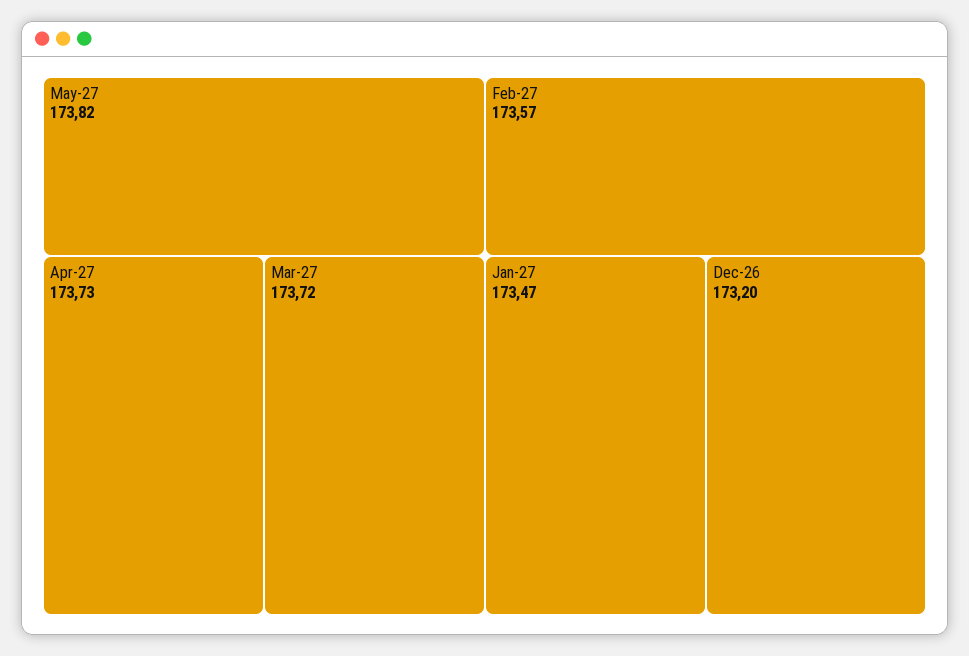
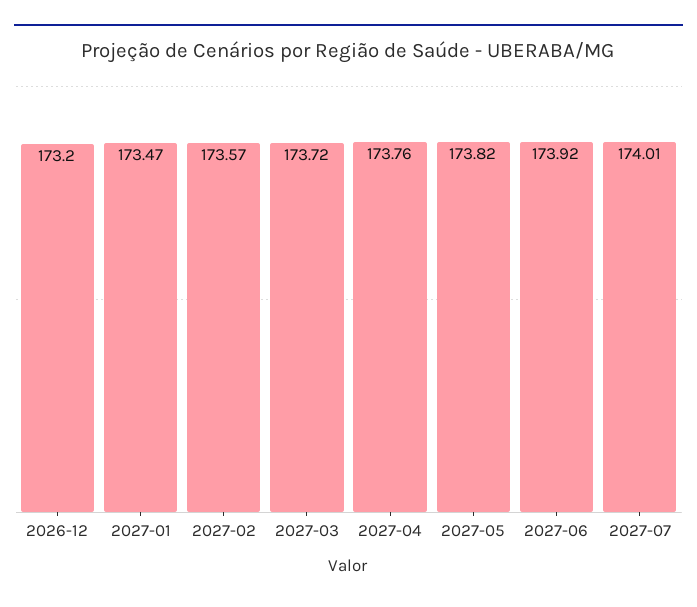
Apr-27: 173.73 -> 173.76
2027-06: none -> 173.92
2027-07: none -> 174.01

